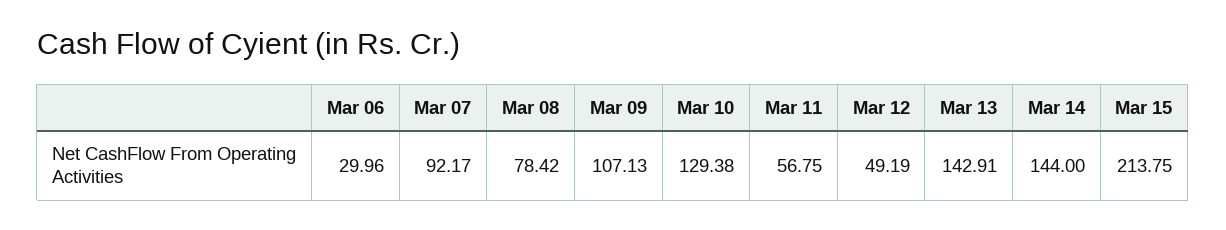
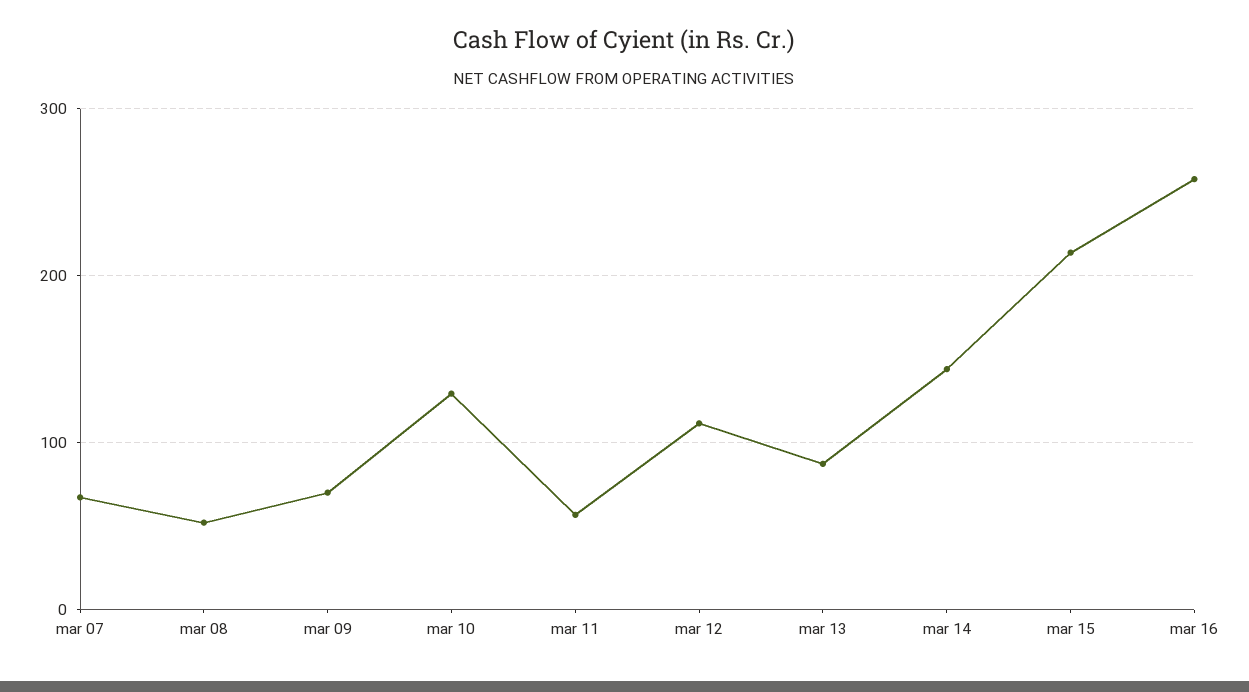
Mar 06: 29.96 -> none
Mar 07: 92.17 -> 70
Mar 08: 78.42 -> 50
Mar 09: 107.13 -> 70
Mar 12: 49.19 -> 110
Mar 13: 142.91 -> 90
mar 16: none -> 260

